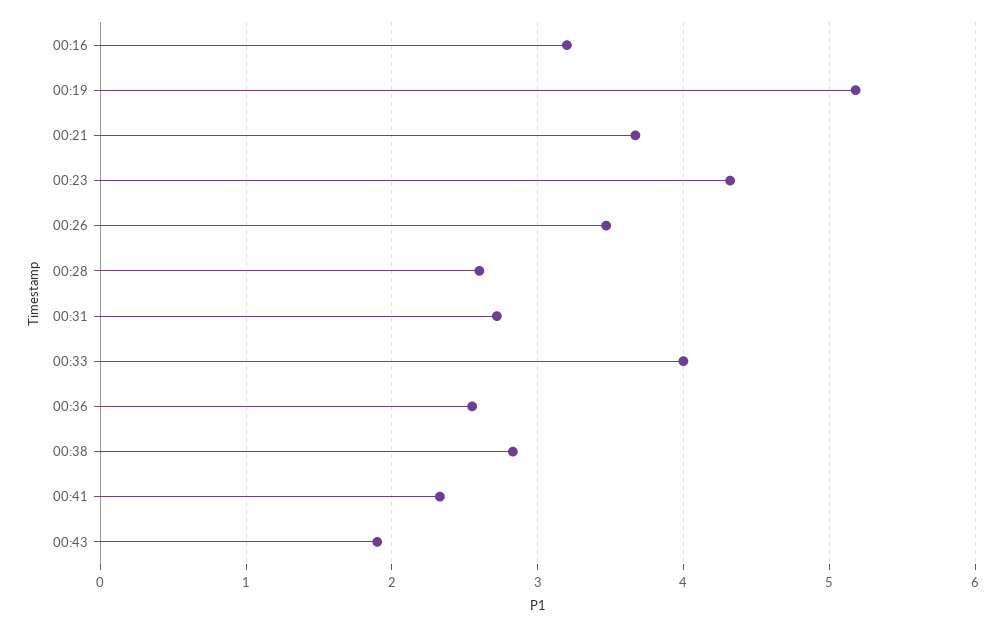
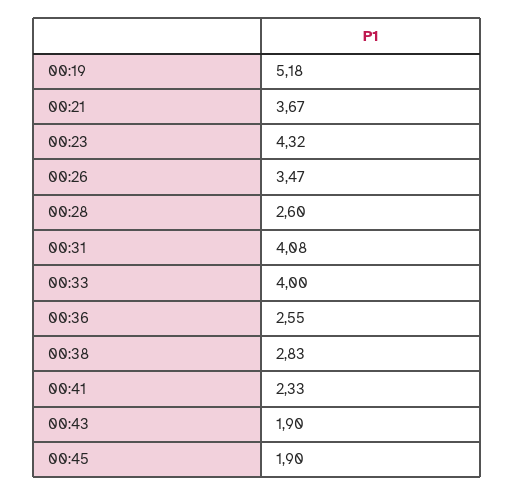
00:16: 3.2 -> none
00:31: 2.7 -> 4.08
00:45: none -> 1.9

